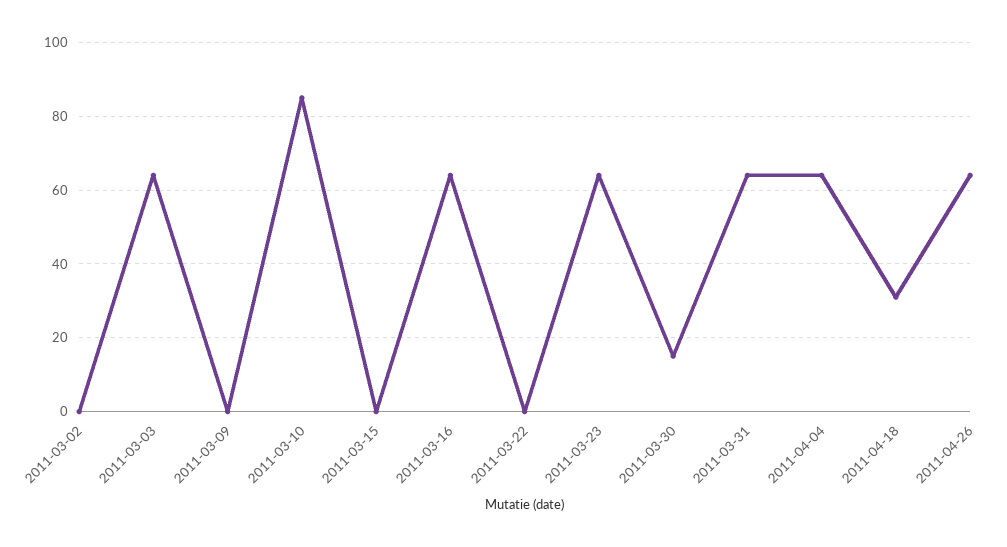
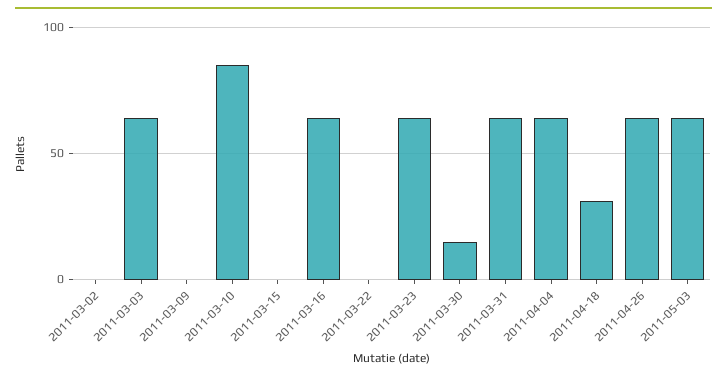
2011-05-03: none -> 65

